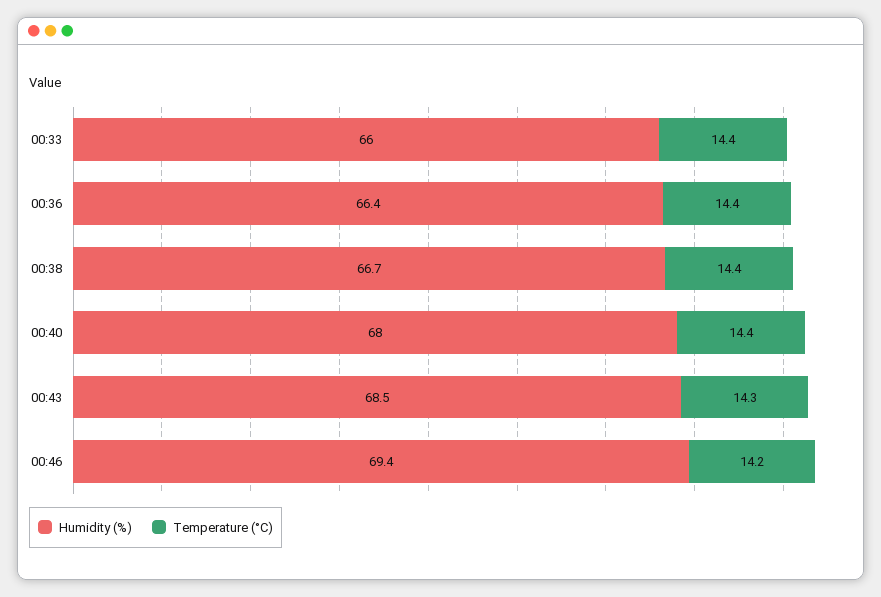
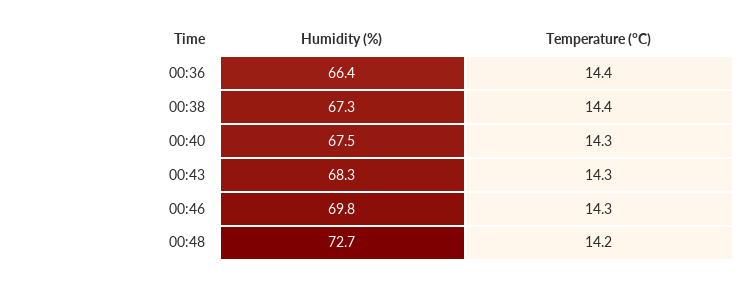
Humidity (%), 00:33: 66 -> none
Temperature (°C), 00:33: 14.4 -> none
Humidity (%), 00:38: 66.7 -> 67.3
Humidity (%), 00:40: 68 -> 67.5
Temperature (°C), 00:40: 14.4 -> 14.3
Humidity (%), 00:43: 68.5 -> 68.3
Humidity (%), 00:46: 69.4 -> 69.8
Temperature (°C), 00:46: 14.2 -> 14.3
Humidity (%), 00:48: none -> 72.7
Temperature (°C), 00:48: none -> 14.2

